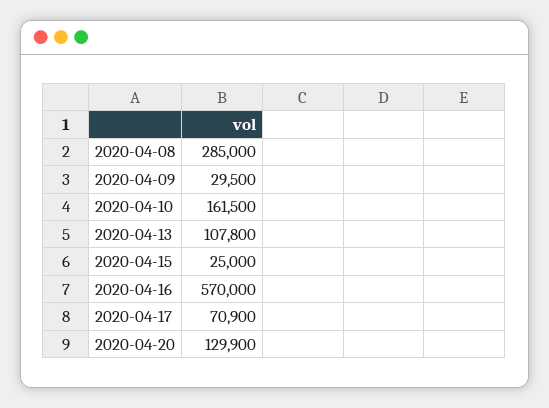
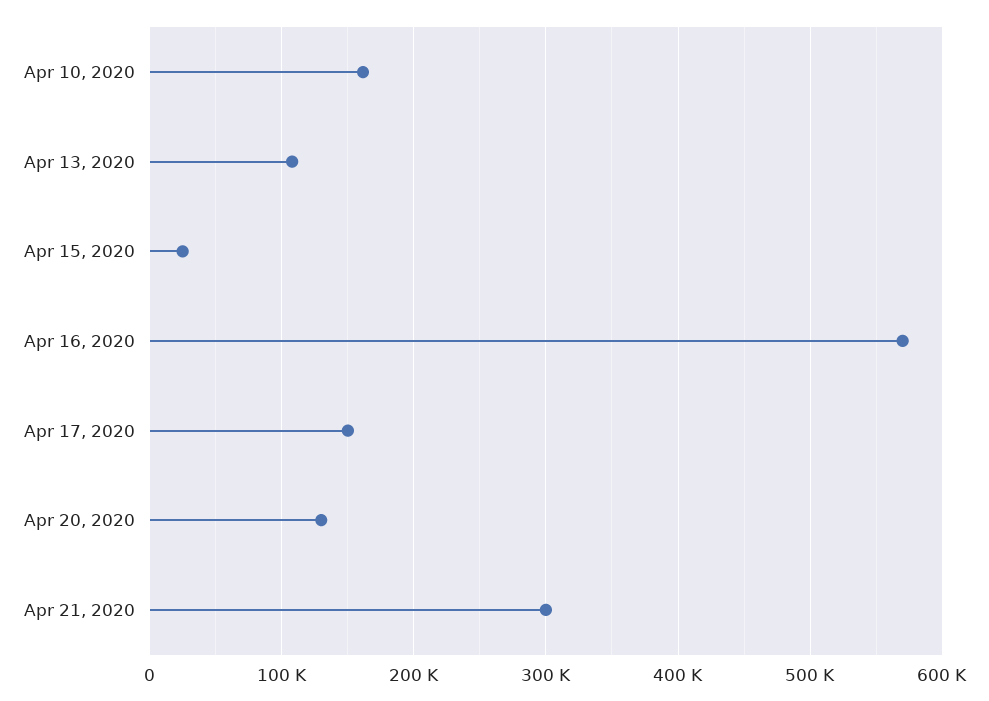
2020-04-08: 285000 -> none
2020-04-09: 29500 -> none
2020-04-17: 70900 -> 150000
Apr 21, 2020: none -> 300000

